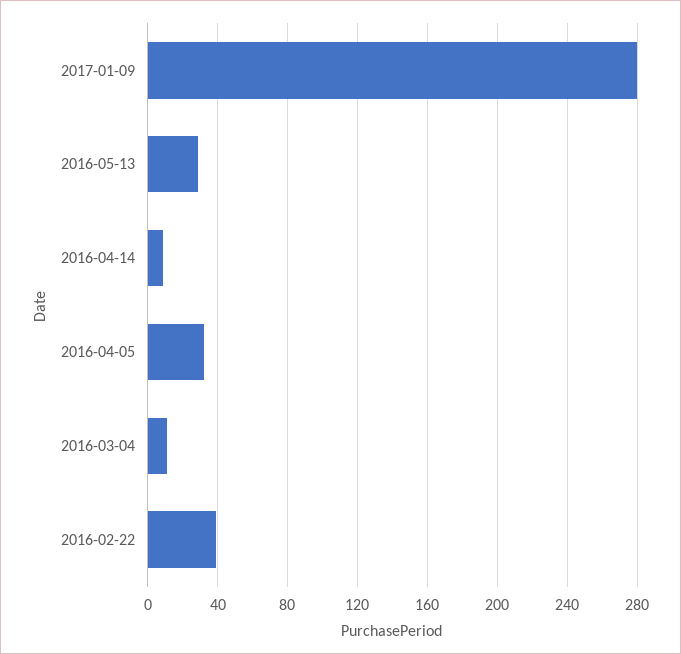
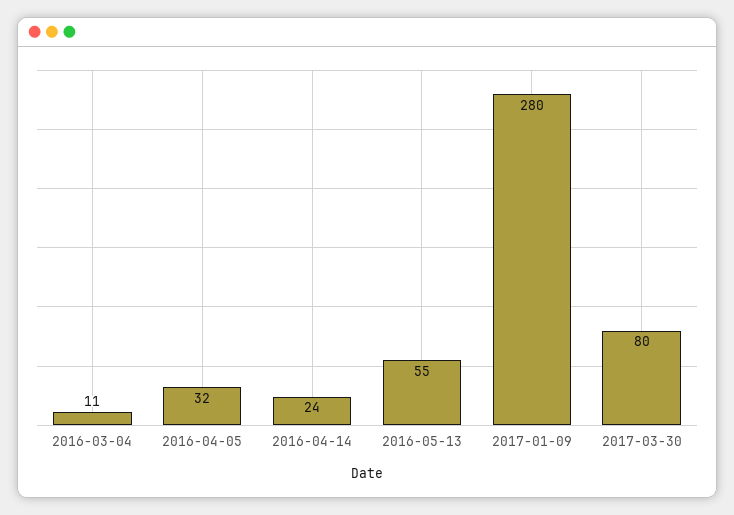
2016-05-13: 30 -> 55
2016-04-14: 10 -> 24
2016-02-22: 40 -> none
2017-03-30: none -> 80

